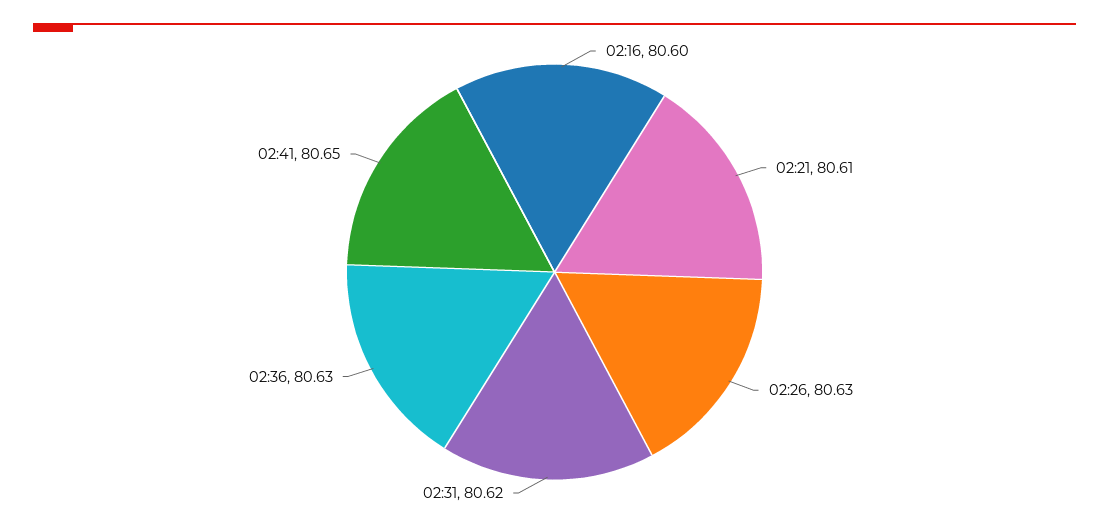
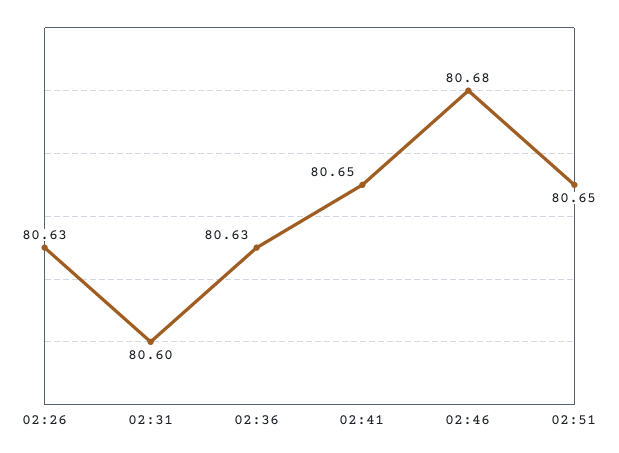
02:16: 80.6 -> none
02:21: 80.61 -> none
02:31: 80.62 -> 80.6
02:46: none -> 80.68
02:51: none -> 80.65

